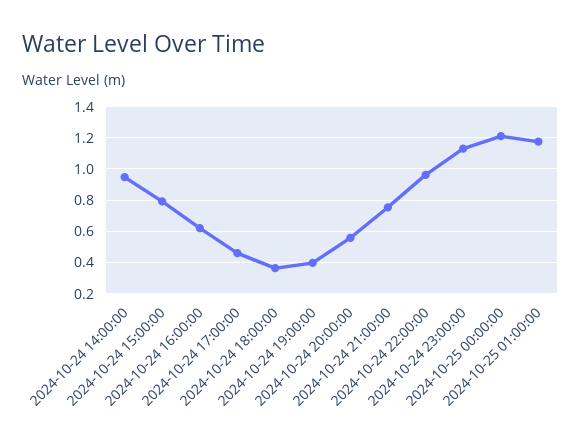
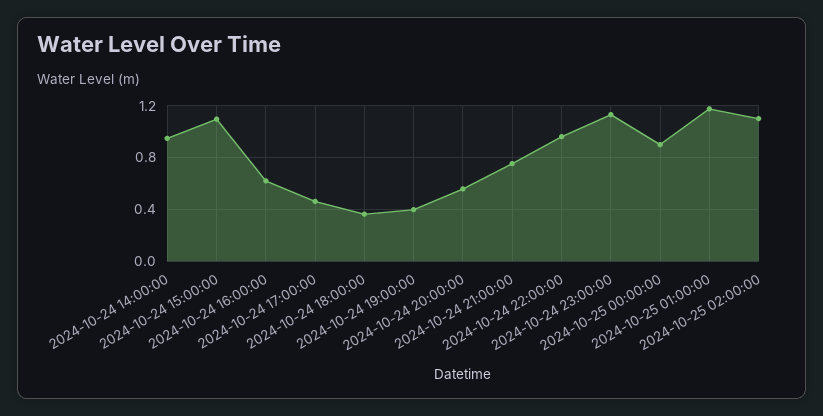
2024-10-24 15:00:00: 0.8 -> 1.1
2024-10-25 00:00:00: 1.2 -> 0.9
2024-10-25 02:00:00: none -> 1.1

